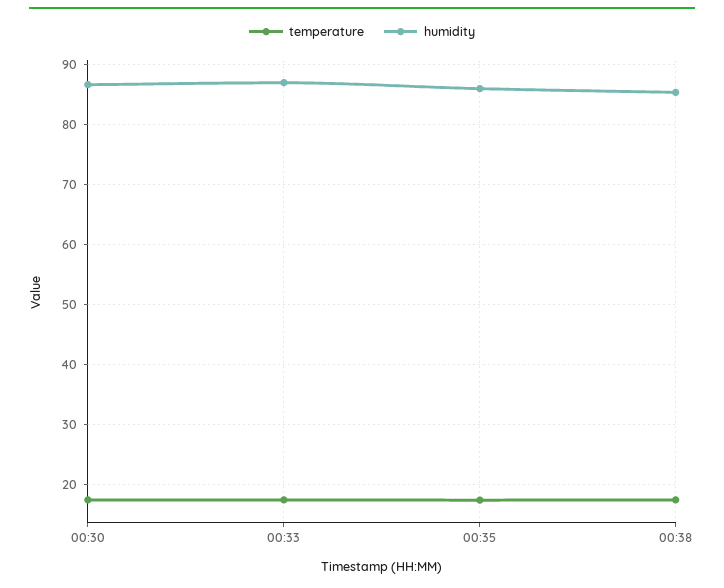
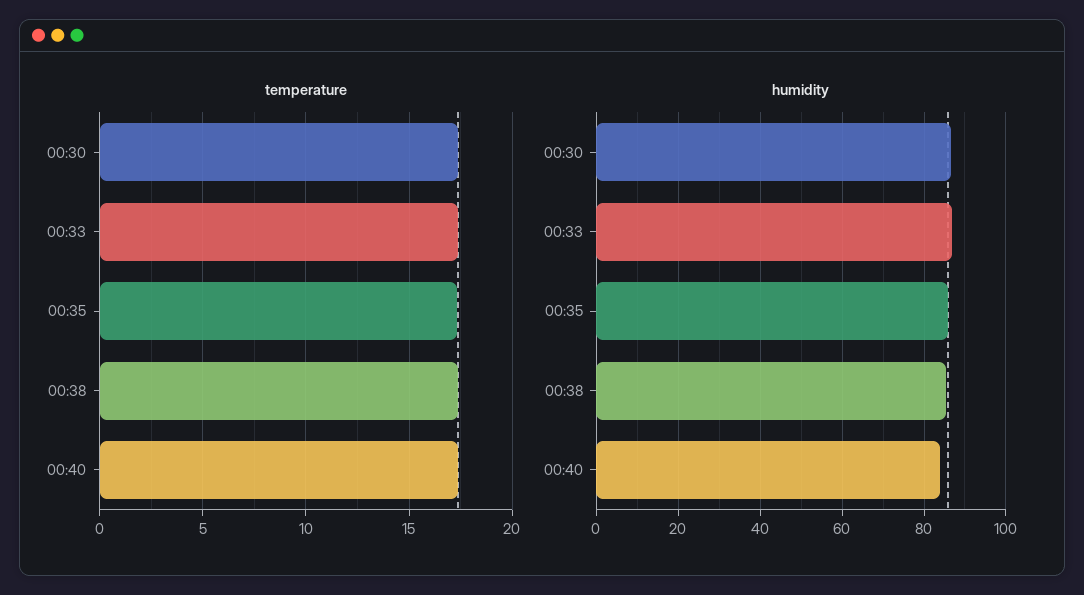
temperature, 00:40: none -> 17.5
humidity, 00:40: none -> 84

